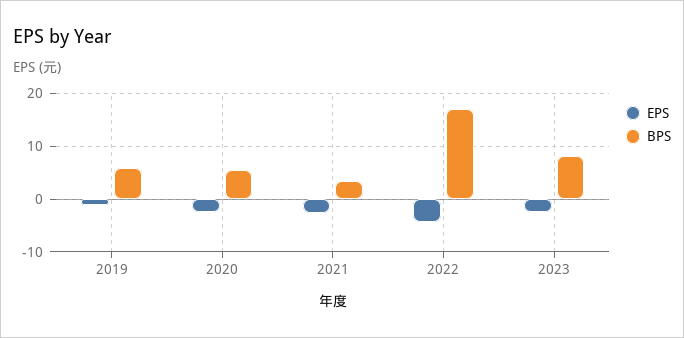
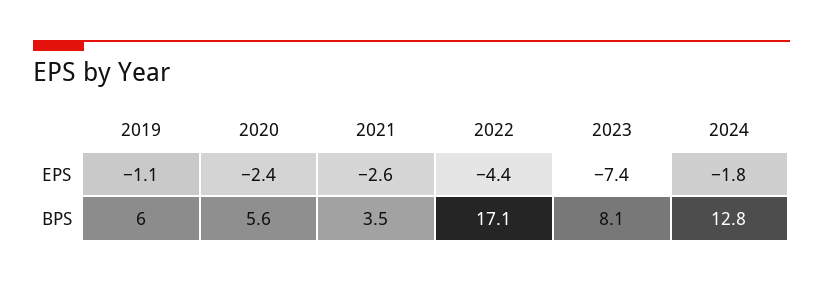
EPS, 2023: -2 -> -7.4
EPS, 2024: none -> -1.8
BPS, 2024: none -> 12.8

